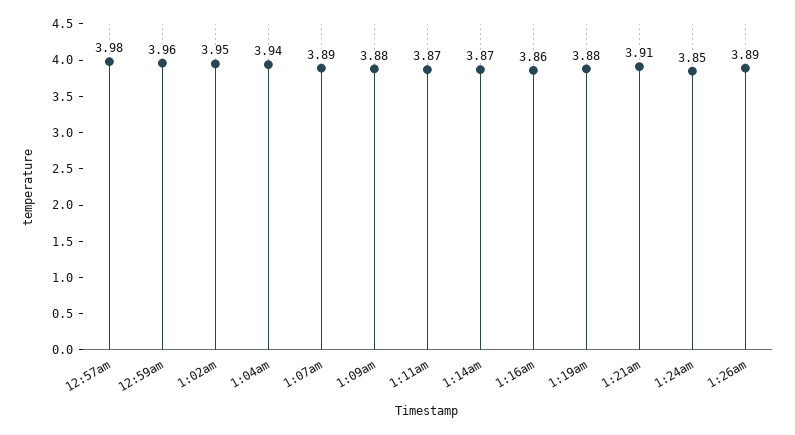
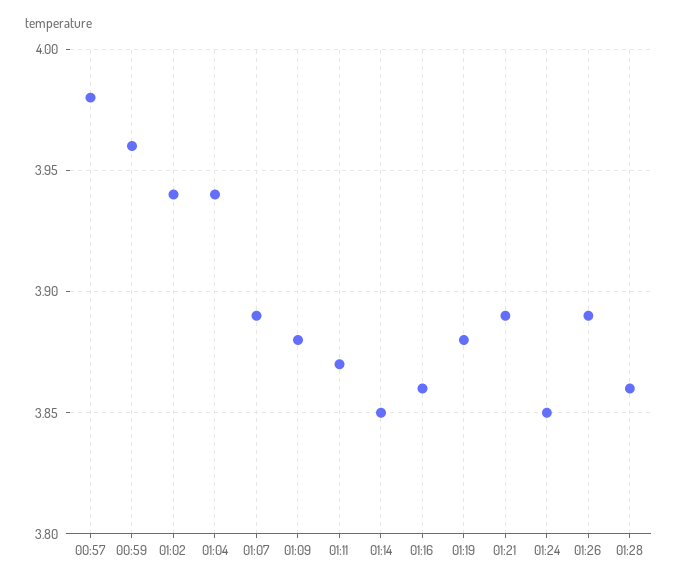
1:02am: 3.95 -> 3.94
1:14am: 3.87 -> 3.85
1:21am: 3.91 -> 3.89
01:28: none -> 3.86

